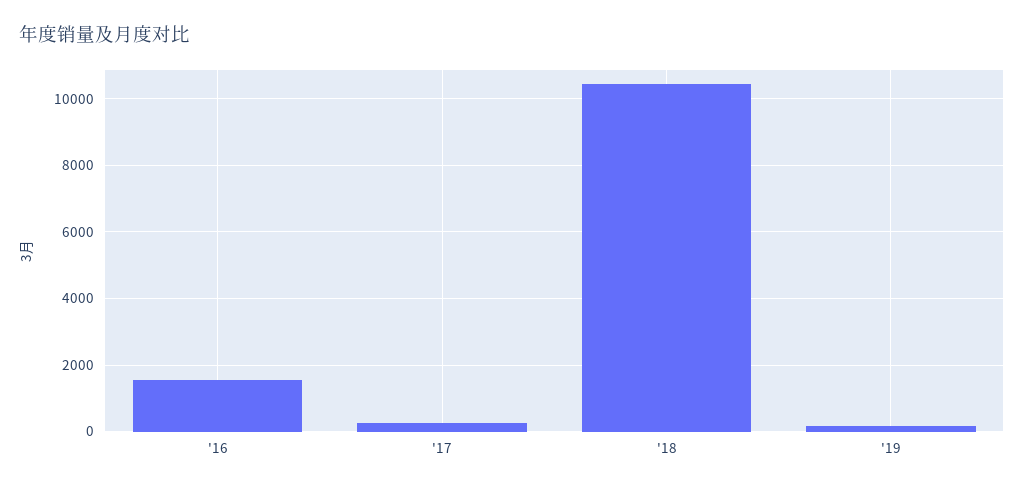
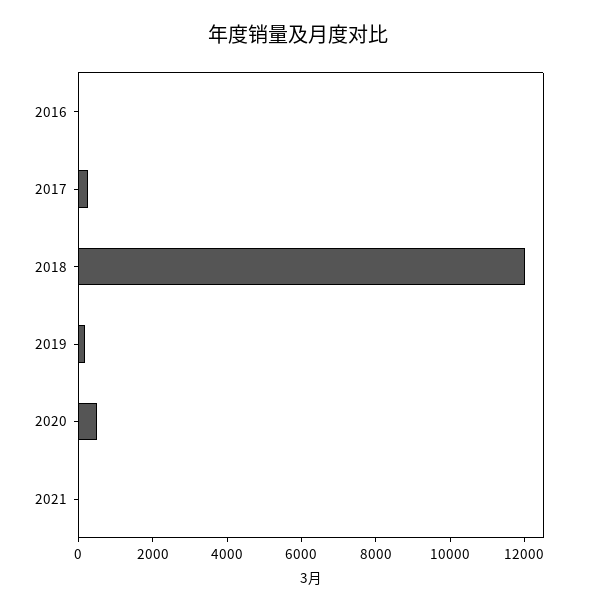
'16: 1600 -> 0
'18: 10400 -> 12000
2020: none -> 500
2021: none -> 0

